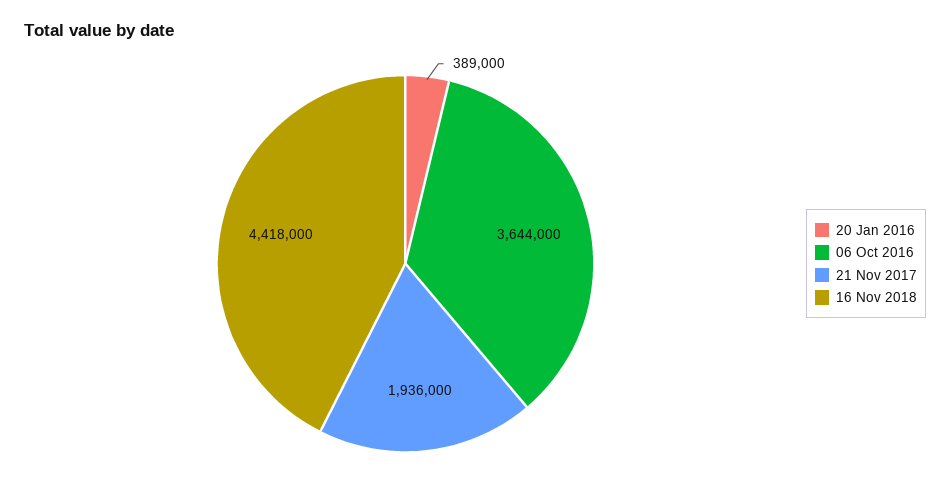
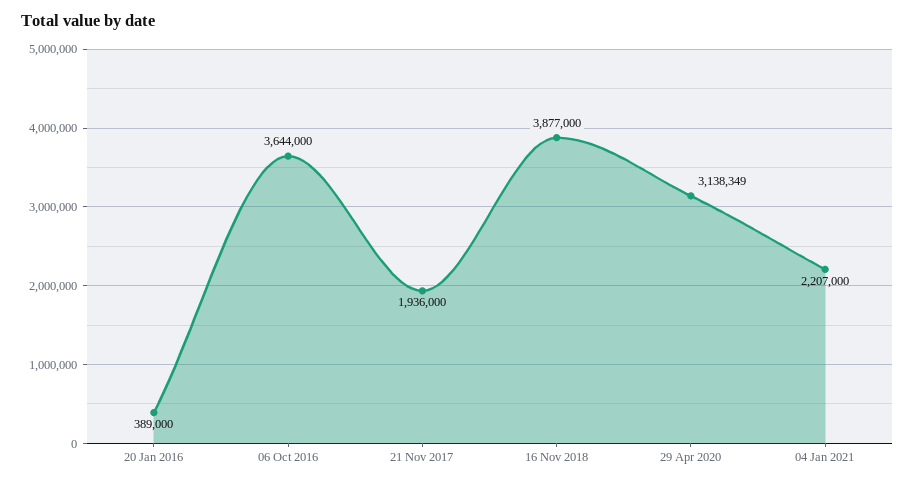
16 Nov 2018: 4418000 -> 3877000
29 Apr 2020: none -> 3138349
04 Jan 2021: none -> 2207000

